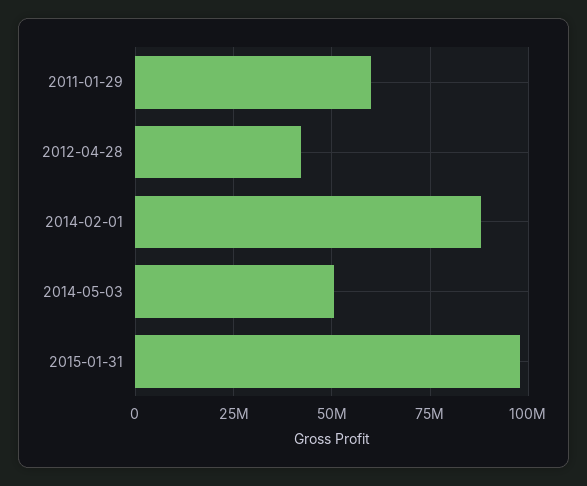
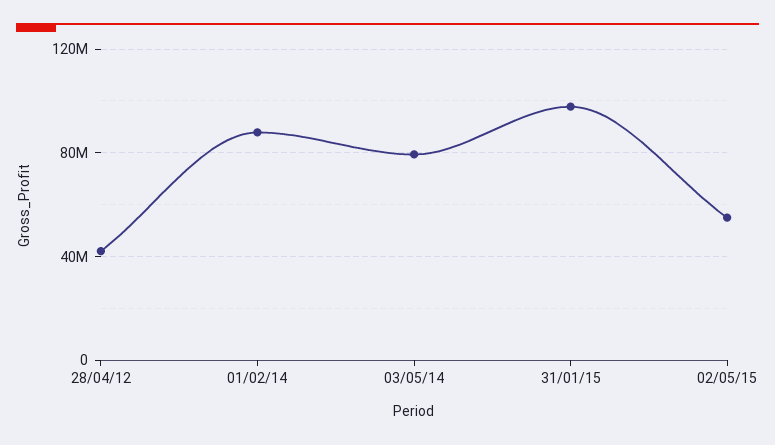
2011-01-29: 60000000 -> none
2014-05-03: 50000000 -> 80000000
02/05/15: none -> 55000000

